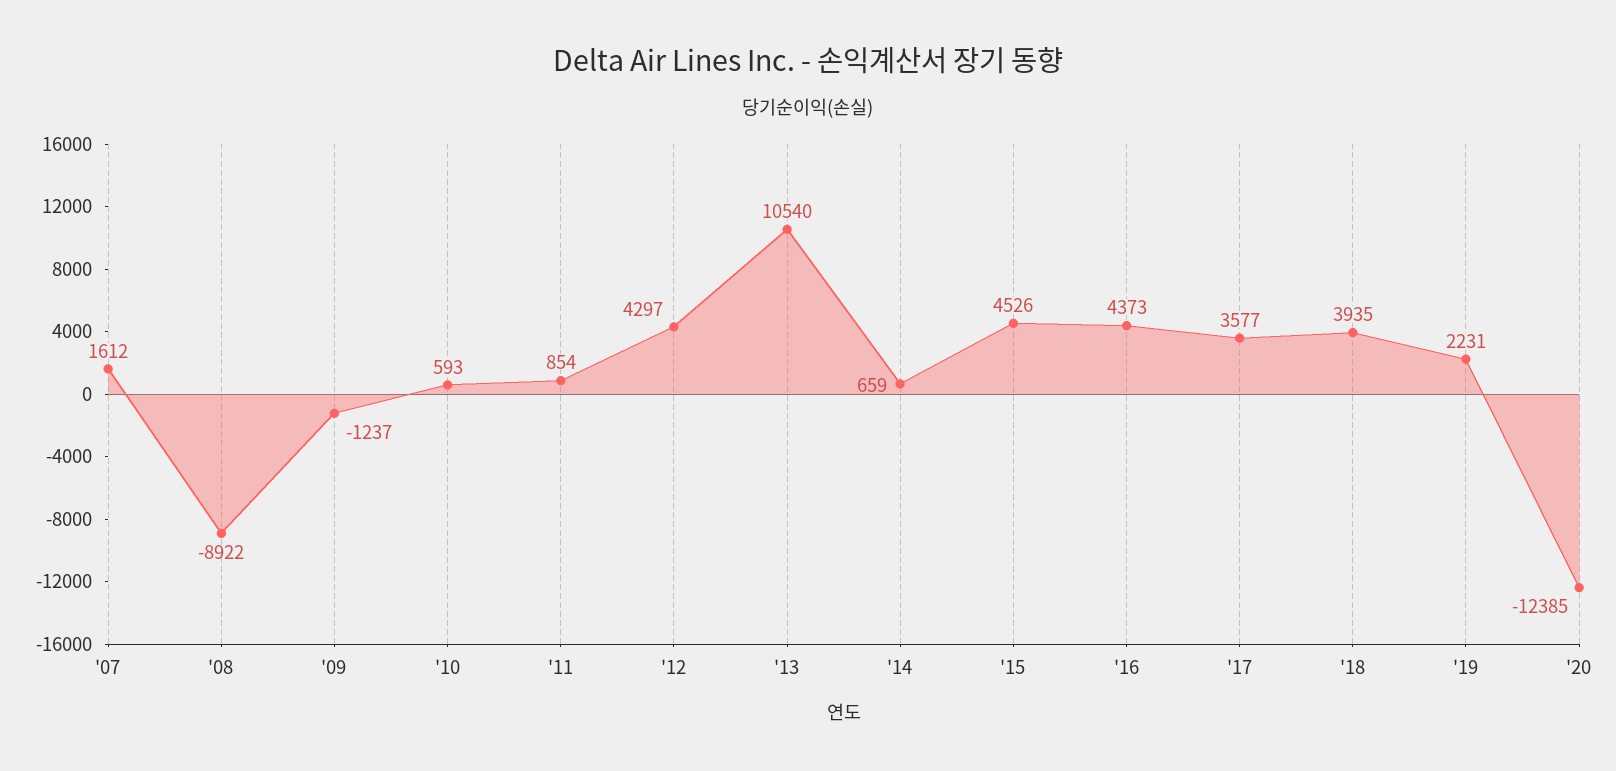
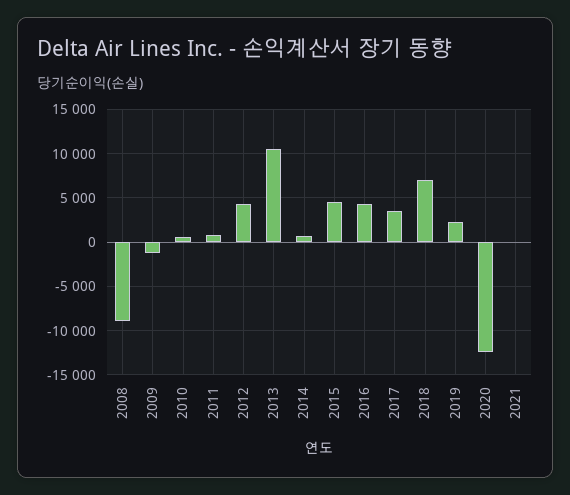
'07: 1612 -> none
'18: 3935 -> 7000
2021: none -> 0

